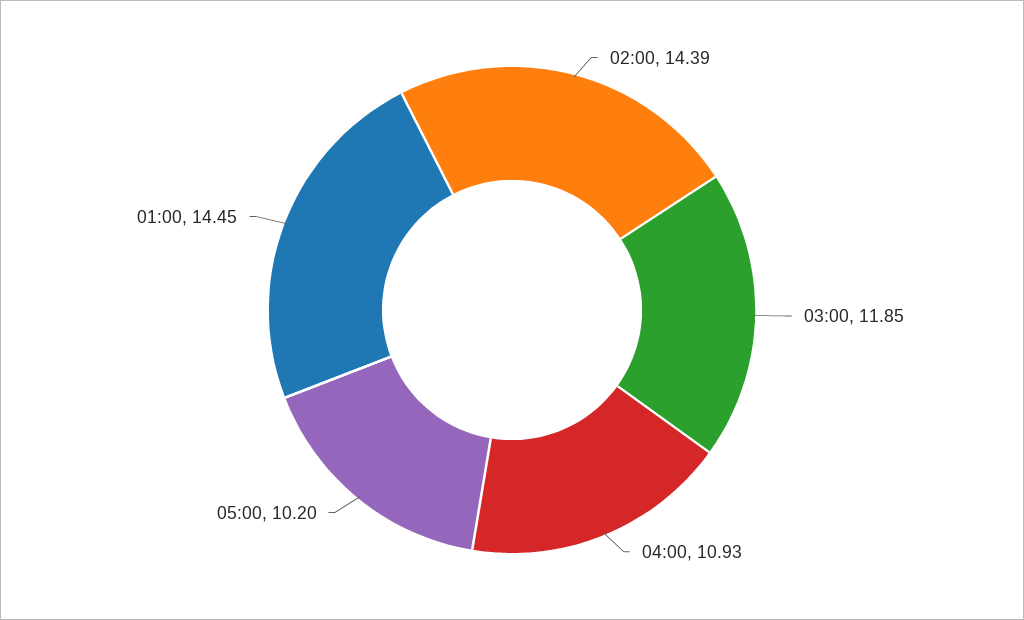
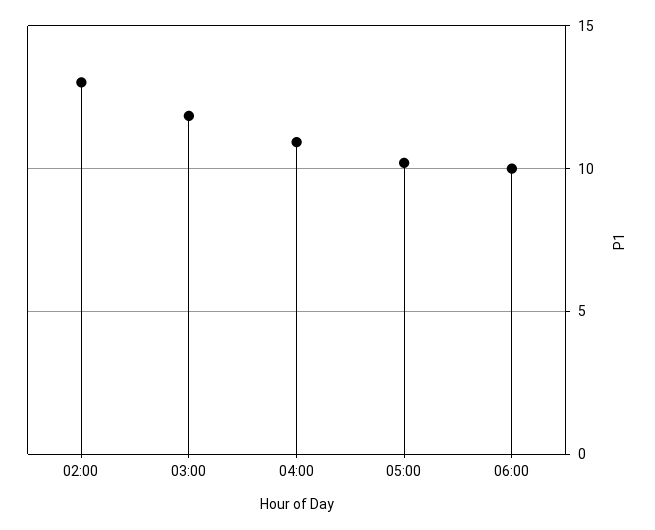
02:00: 14.39 -> 13
01:00: 14.45 -> none
06:00: none -> 10

